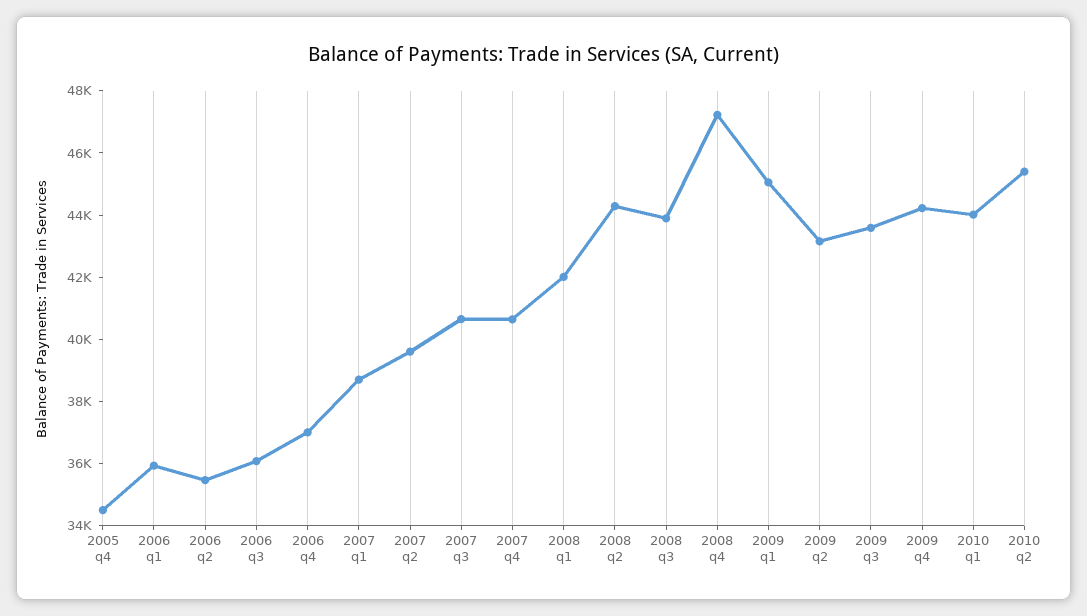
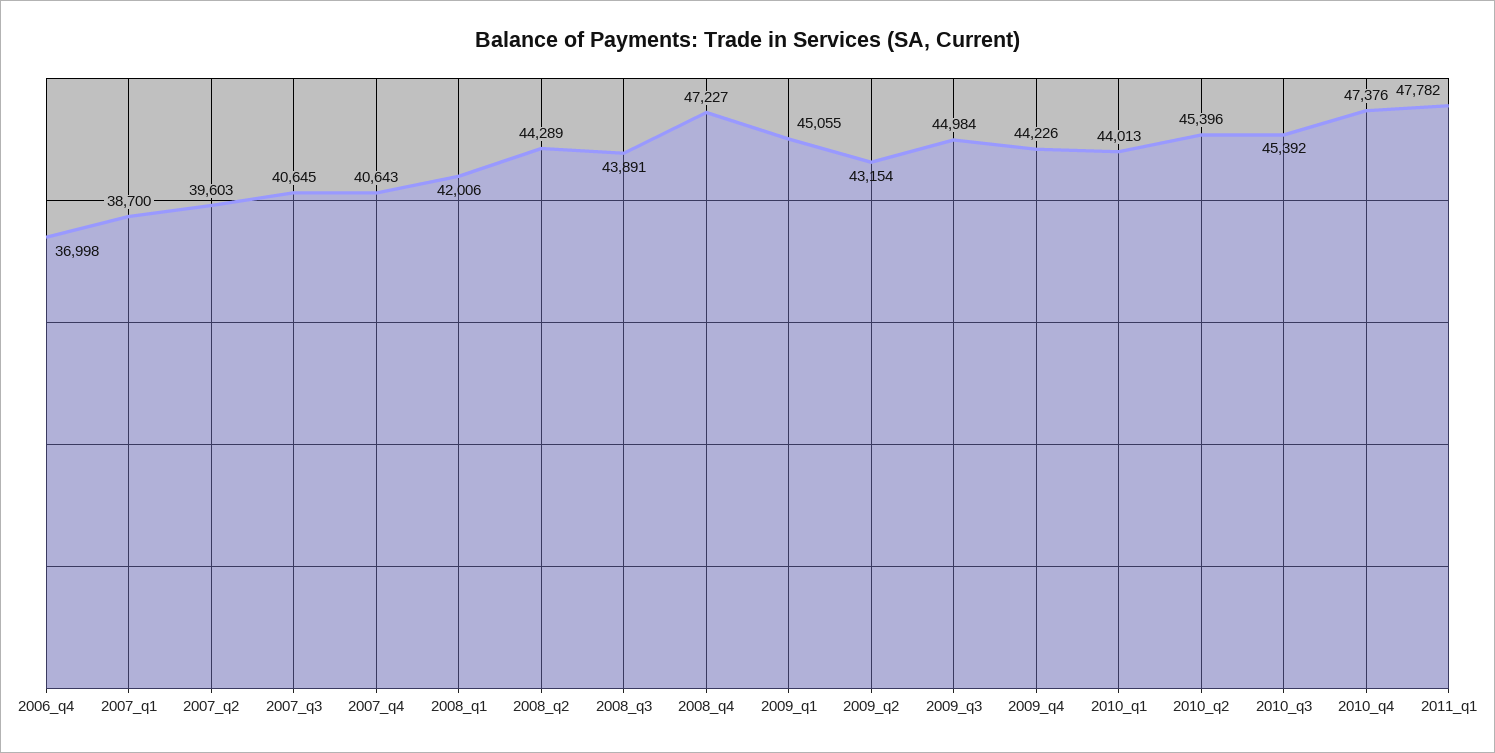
2005 q4: 34500 -> none
2006 q1: 36000 -> none
2006 q2: 35500 -> none
2006 q3: 36000 -> none
2009 q3: 43500 -> 44984
2010_q3: none -> 45392
2010_q4: none -> 47376
2011_q1: none -> 47782

